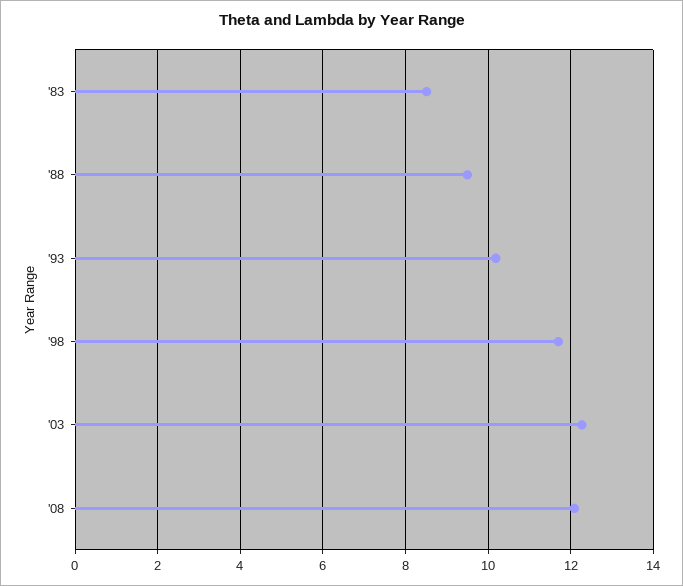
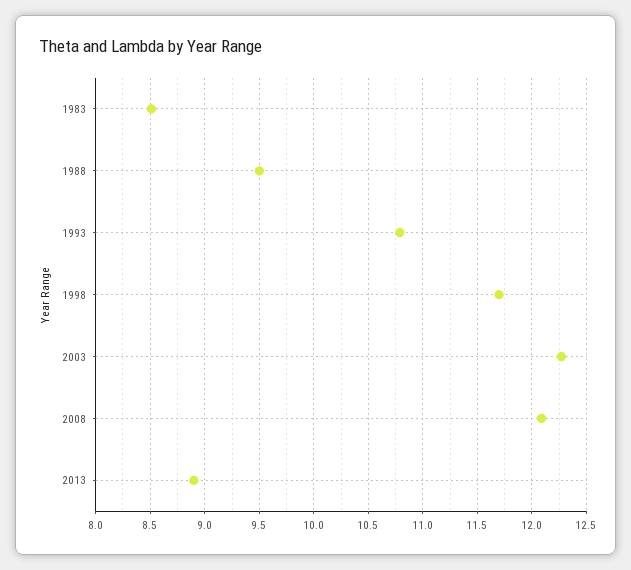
'93: 10.2 -> 10.8
2013: none -> 8.9

